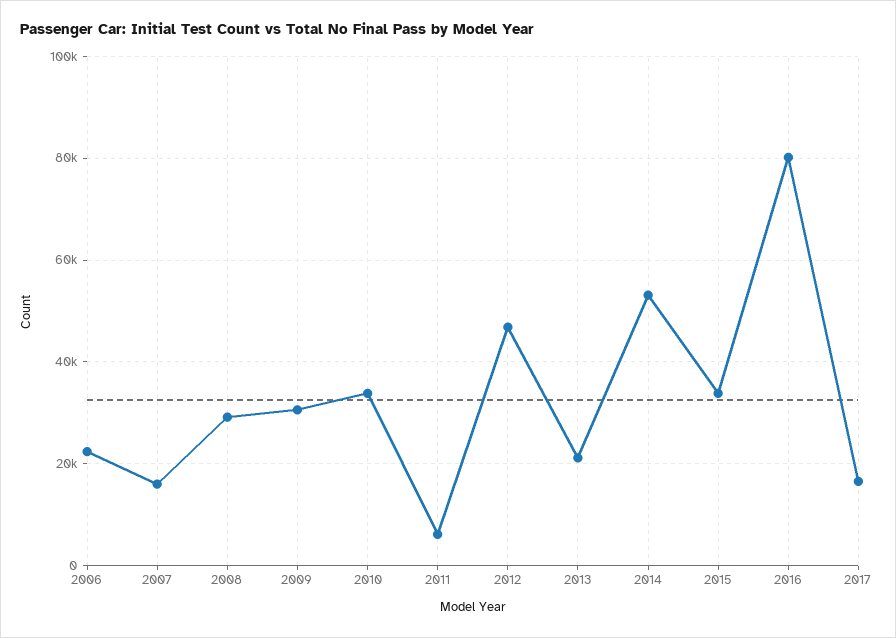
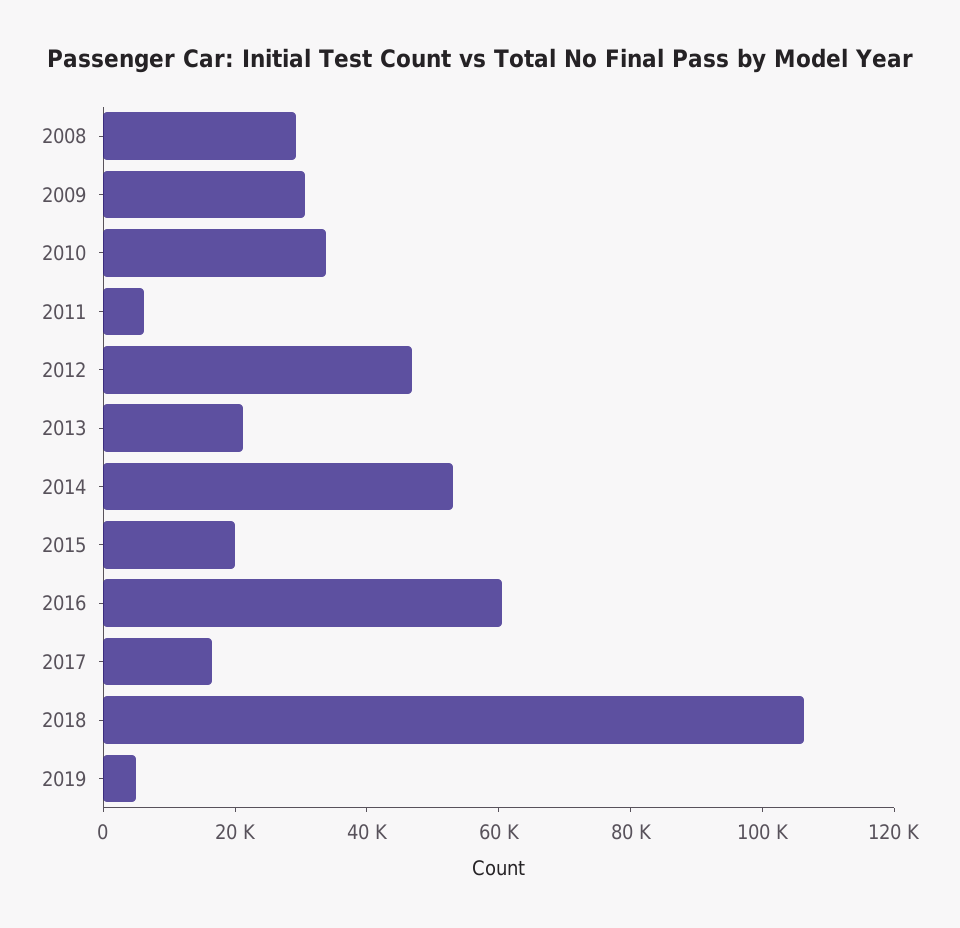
2006: 22000 -> none
2007: 16000 -> none
2015: 34000 -> 20000
2016: 80000 -> 60000
2018: none -> 105000
2019: none -> 5000

